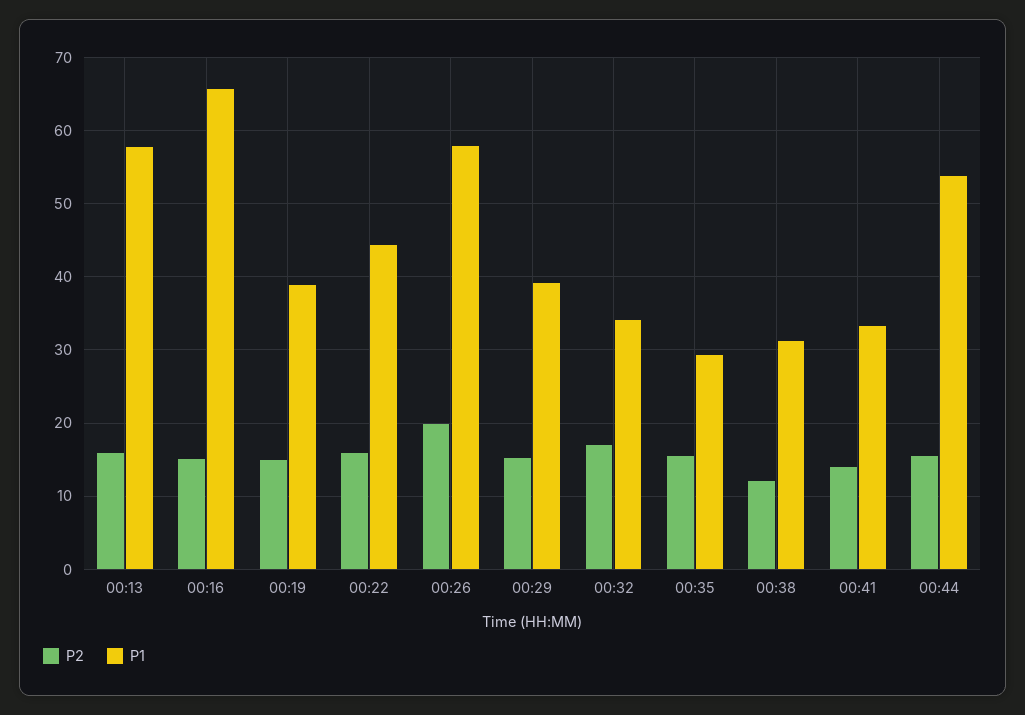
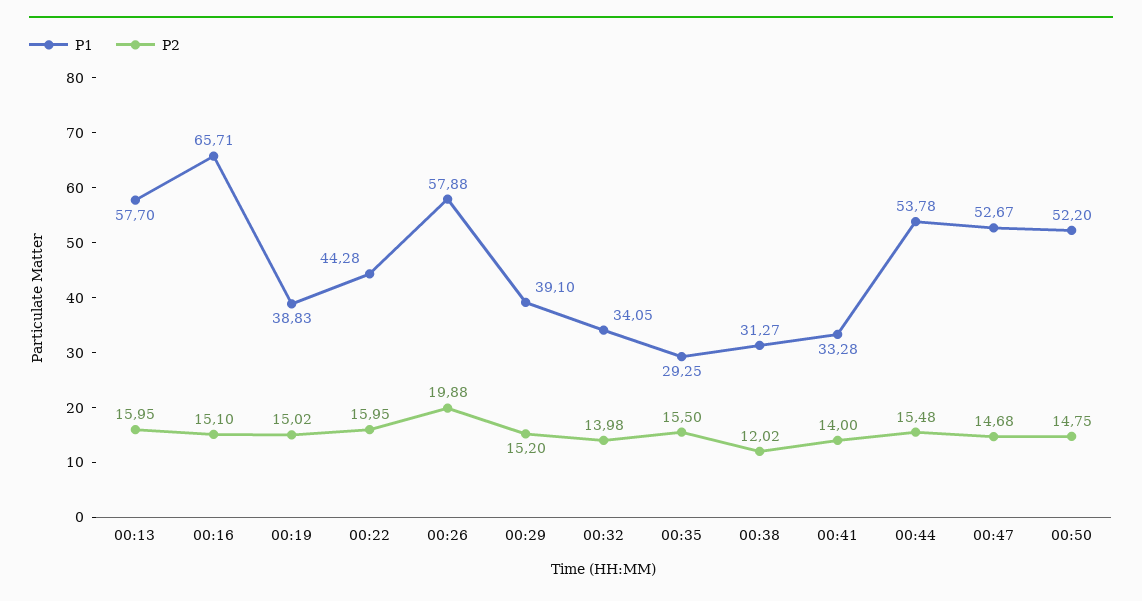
P2, 00:32: 17 -> 13.98
P1, 00:47: none -> 52.67
P2, 00:47: none -> 14.68
P1, 00:50: none -> 52.2
P2, 00:50: none -> 14.75

